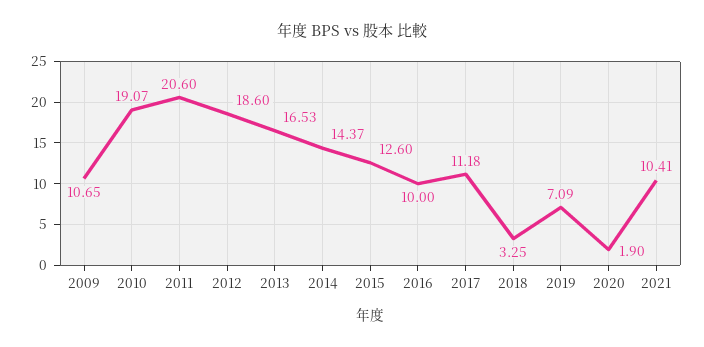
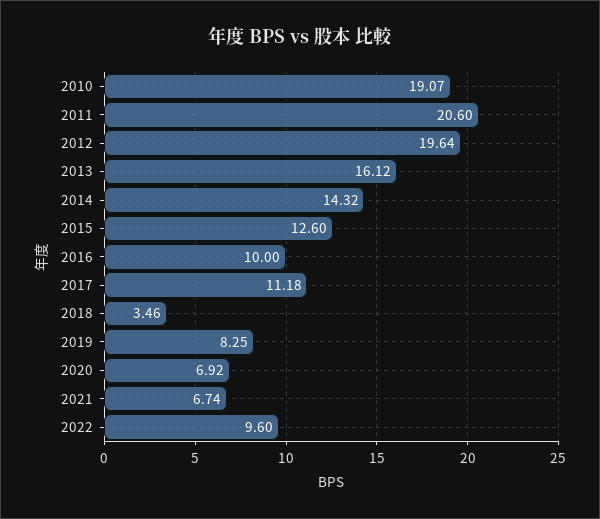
2009: 10.65 -> none
2012: 18.6 -> 19.64
2013: 16.53 -> 16.12
2014: 14.37 -> 14.32
2018: 3.25 -> 3.46
2019: 7.09 -> 8.25
2020: 1.9 -> 6.92
2021: 10.41 -> 6.74
2022: none -> 9.6

